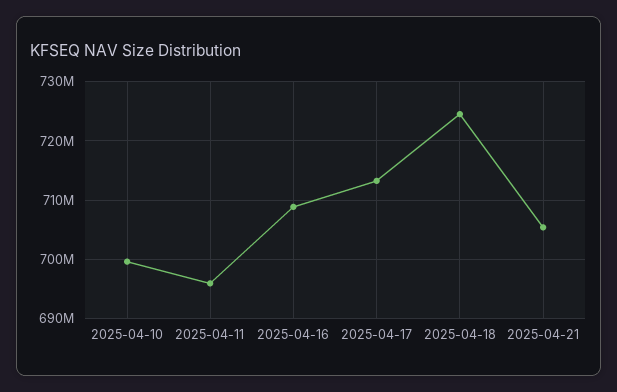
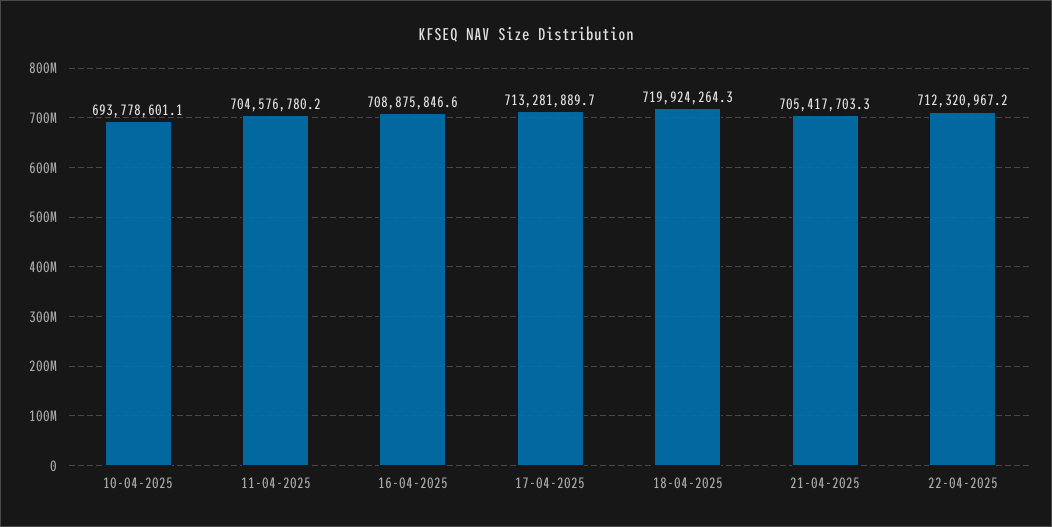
2025-04-10: 700000000 -> 693778601.1
2025-04-11: 696000000 -> 704576780.2
2025-04-18: 724000000 -> 719924264.3
22-04-2025: none -> 712320967.2

